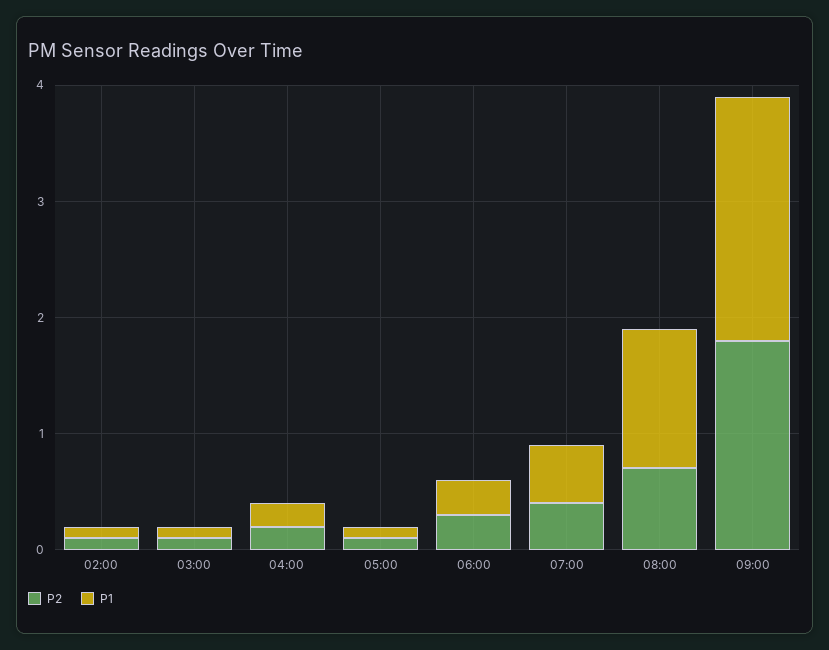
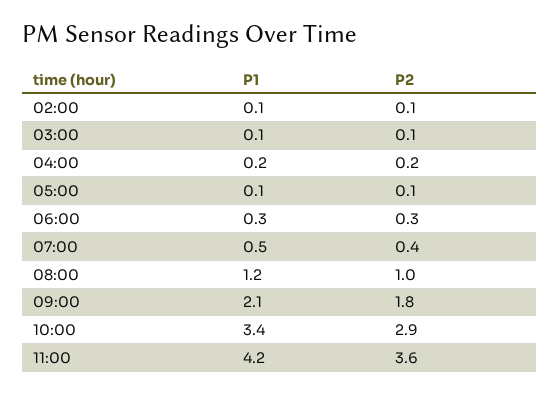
P2, 08:00: 0.7 -> 1
P1, 10:00: none -> 3.4
P2, 10:00: none -> 2.9
P1, 11:00: none -> 4.2
P2, 11:00: none -> 3.6

